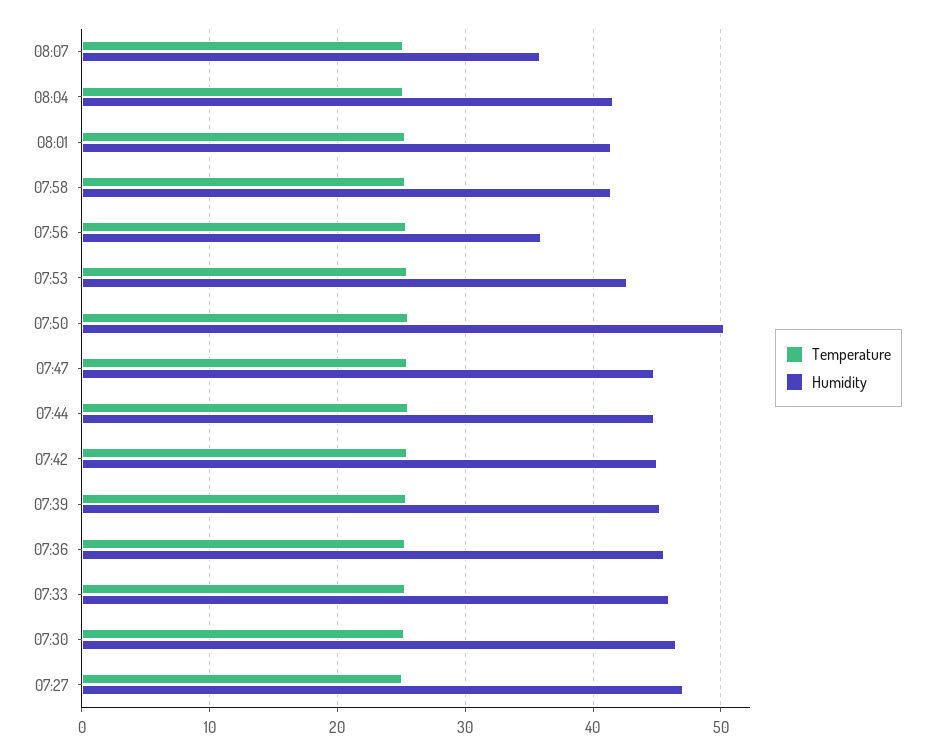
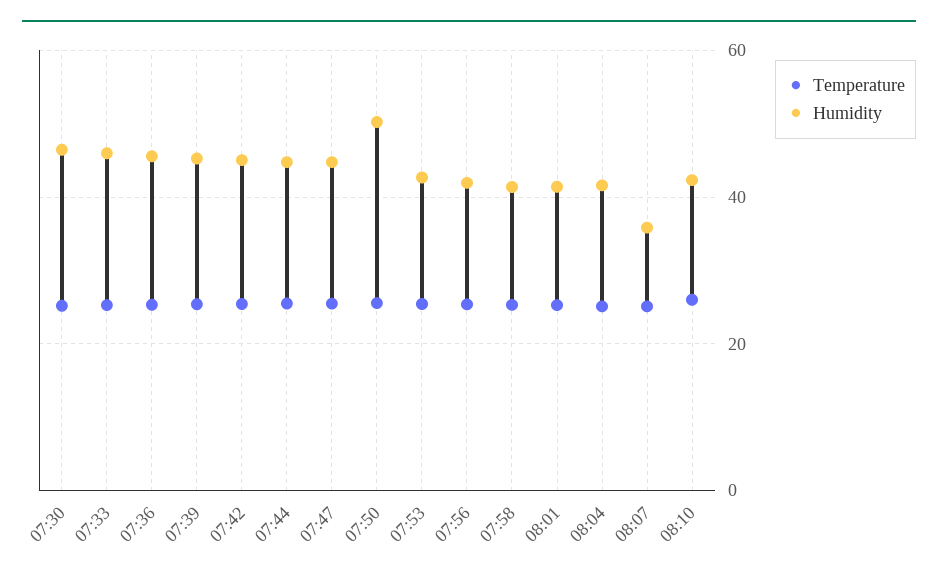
Humidity, 07:56: 36 -> 42
Temperature, 07:27: 25 -> none
Humidity, 07:27: 47 -> none
Temperature, 08:10: none -> 26
Humidity, 08:10: none -> 42

